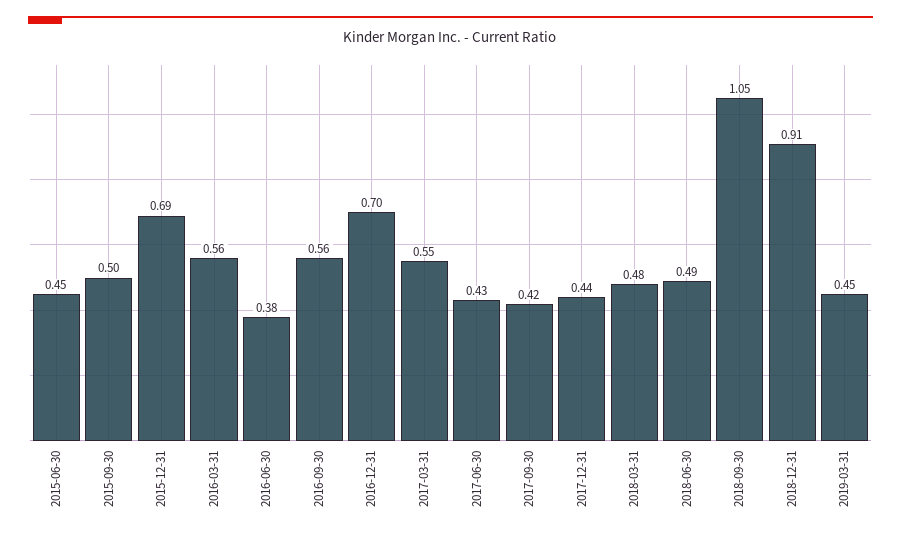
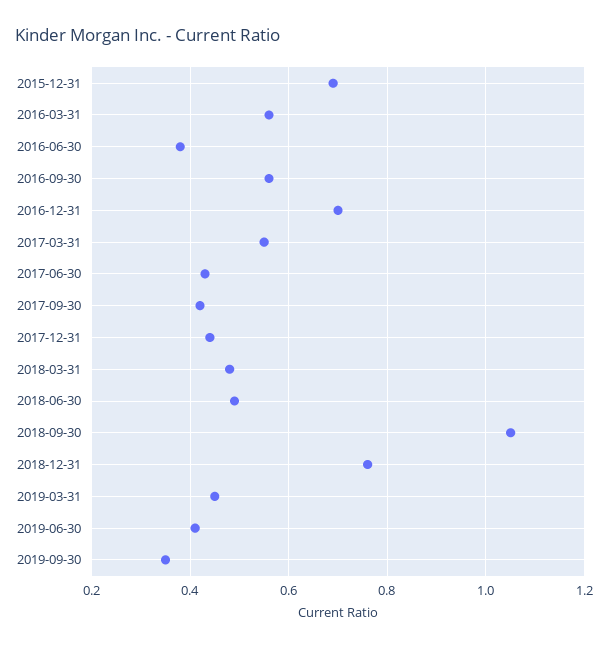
2015-06-30: 0.45 -> none
2015-09-30: 0.5 -> none
2018-12-31: 0.91 -> 0.75
2019-06-30: none -> 0.4
2019-09-30: none -> 0.35

